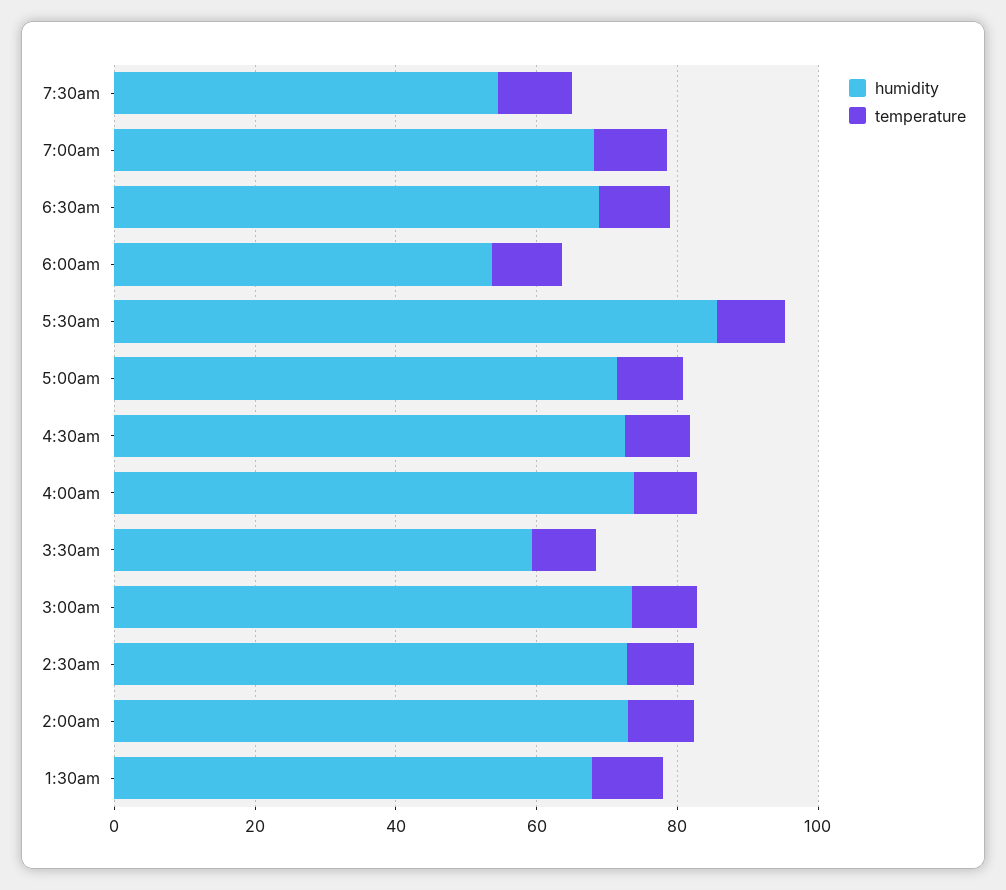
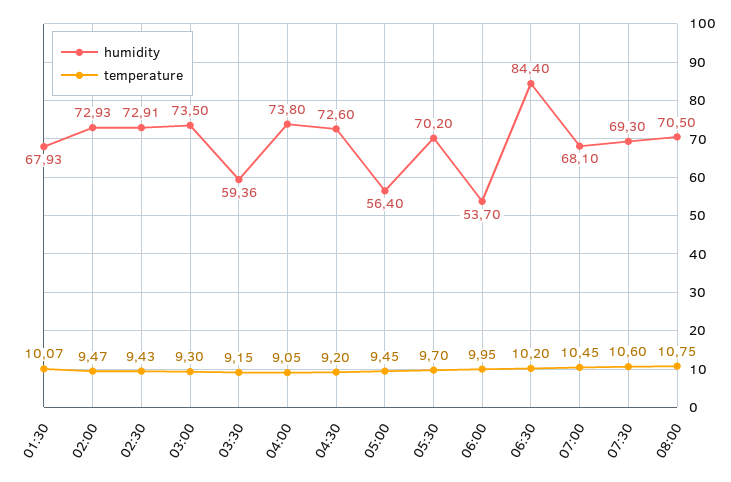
humidity, 7:30am: 55 -> 69.3
humidity, 6:30am: 70 -> 84.4
humidity, 5:30am: 85 -> 70.2
humidity, 5:00am: 70 -> 56.4
humidity, 08:00: none -> 70.5
temperature, 08:00: none -> 10.75

